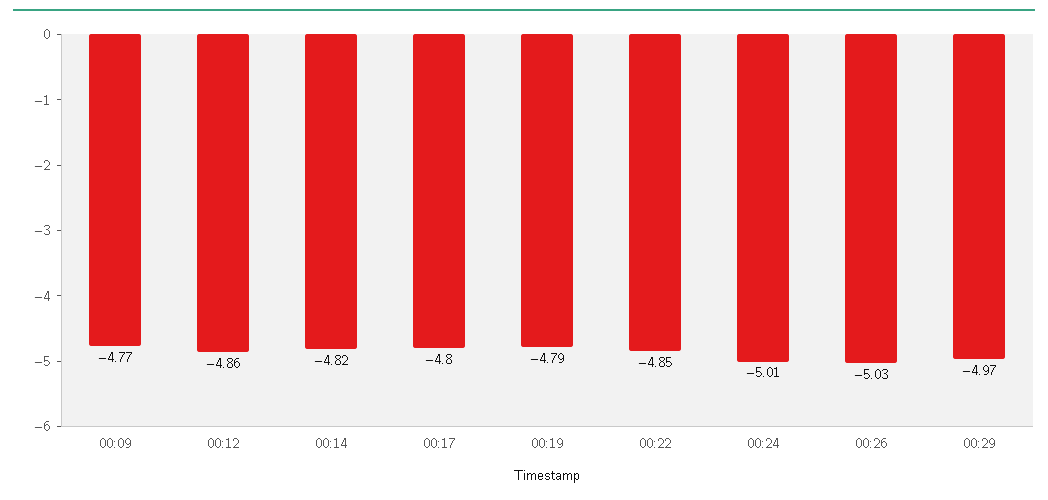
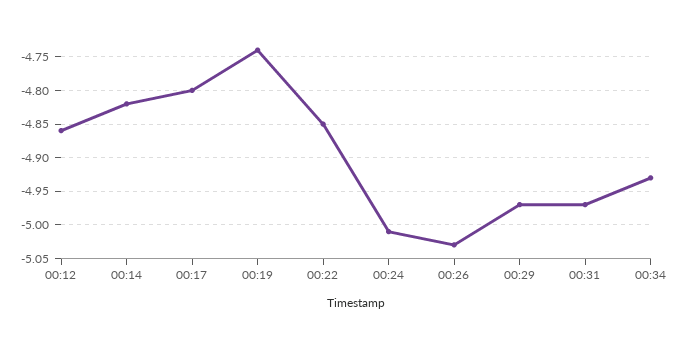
00:09: -4.77 -> none
00:19: -4.79 -> -4.74
00:31: none -> -4.97
00:34: none -> -4.93

